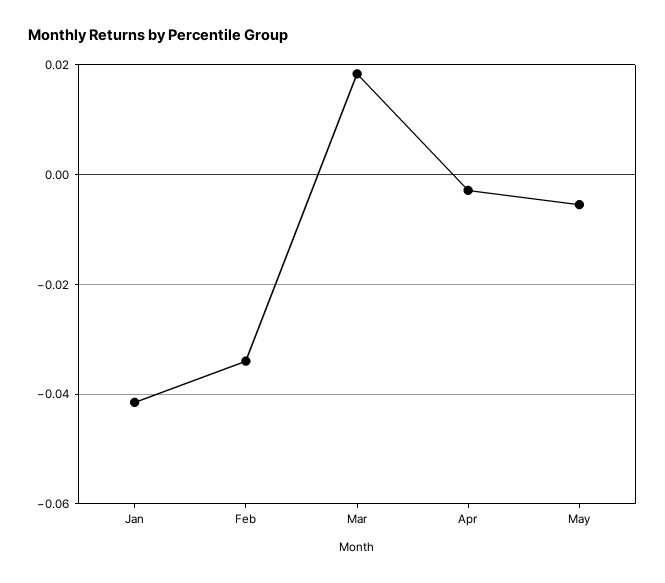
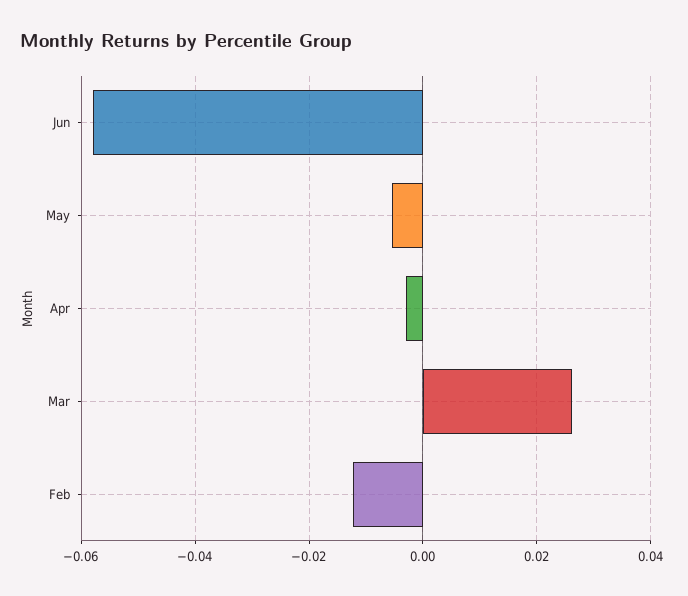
Jan: -0.042 -> none
Feb: -0.034 -> -0.012
Mar: 0.018 -> 0.026
Jun: none -> -0.058

